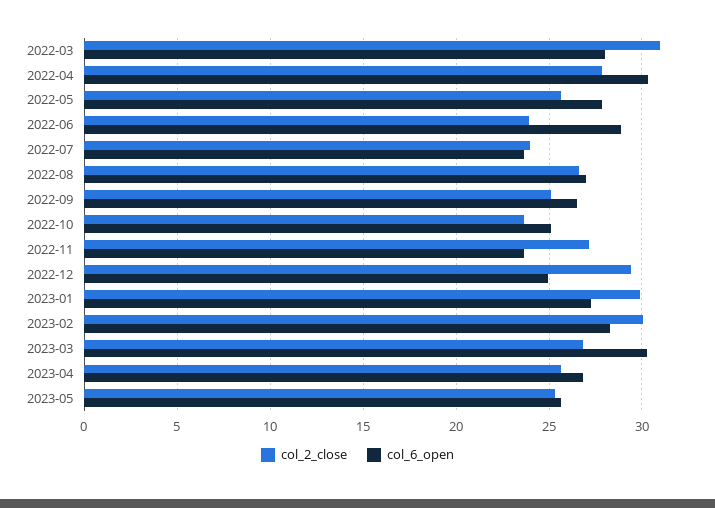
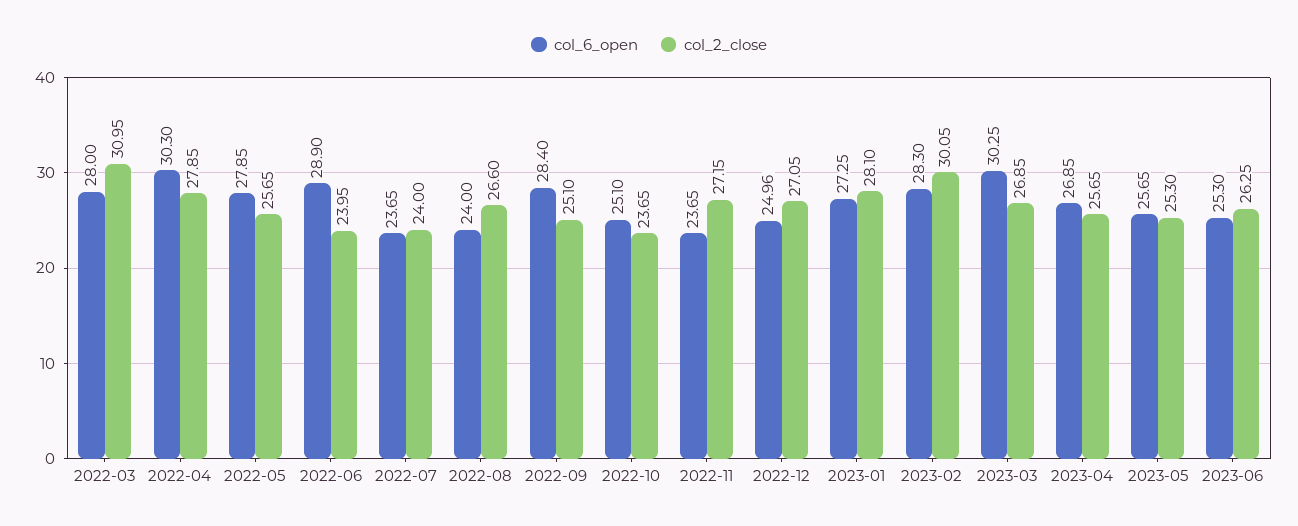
col_6_open, 2022-08: 27 -> 24
col_6_open, 2022-09: 26.5 -> 28.4
col_2_close, 2022-12: 29.5 -> 27.05
col_2_close, 2023-01: 30 -> 28.1
col_6_open, 2023-06: none -> 25.3
col_2_close, 2023-06: none -> 26.25

